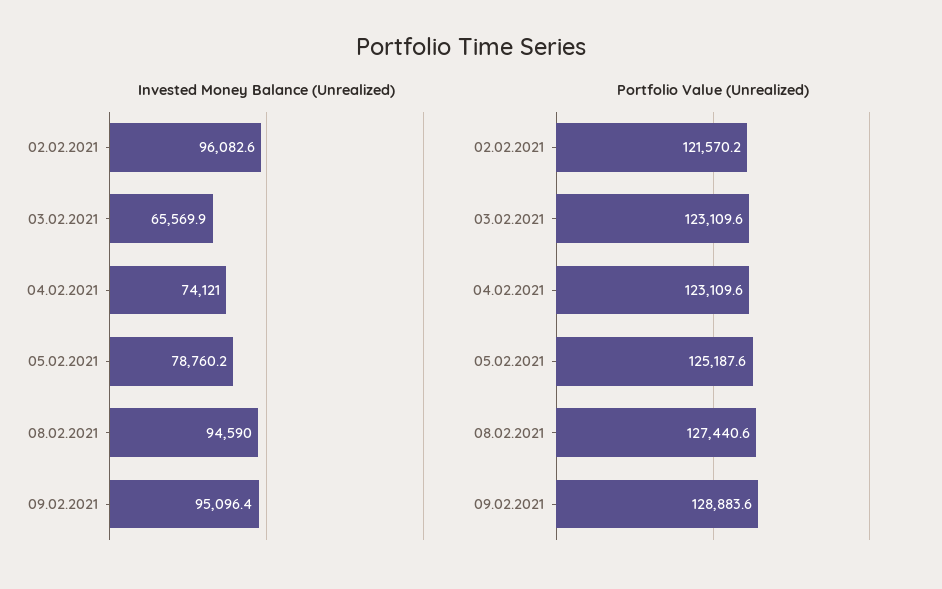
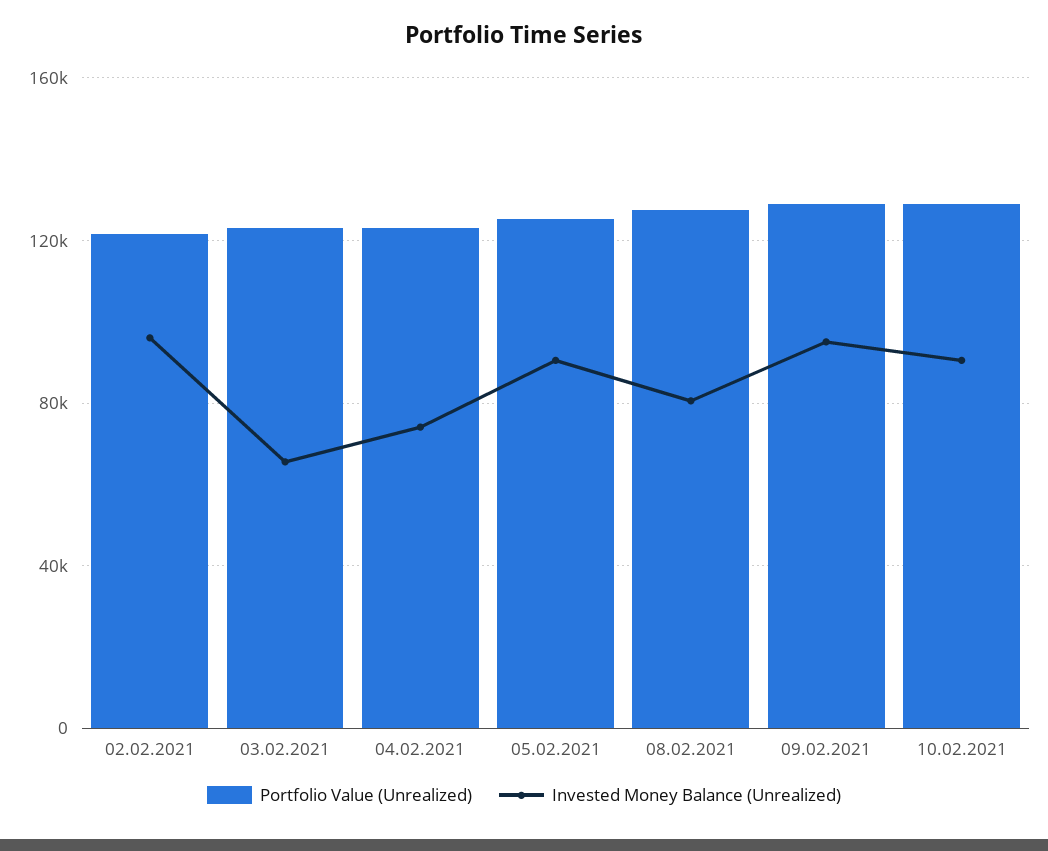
Invested Money Balance (Unrealized), 05.02.2021: 78760.2 -> 90000
Invested Money Balance (Unrealized), 08.02.2021: 94590 -> 80000
Portfolio Value (Unrealized), 10.02.2021: none -> 130000
Invested Money Balance (Unrealized), 10.02.2021: none -> 90000

